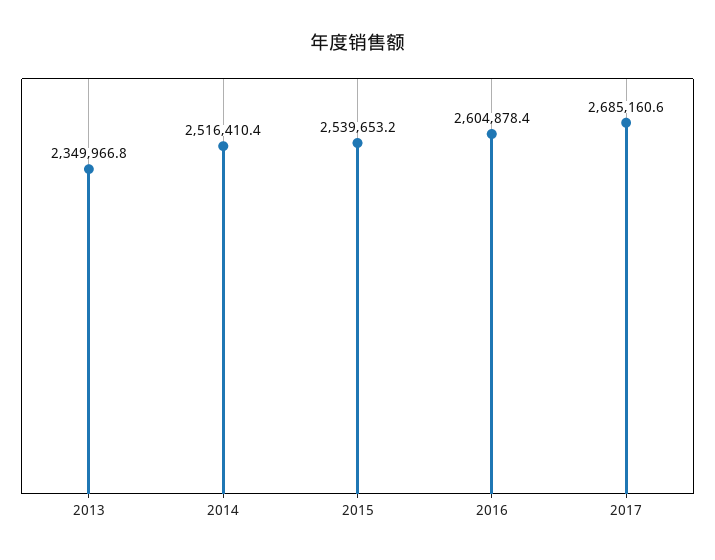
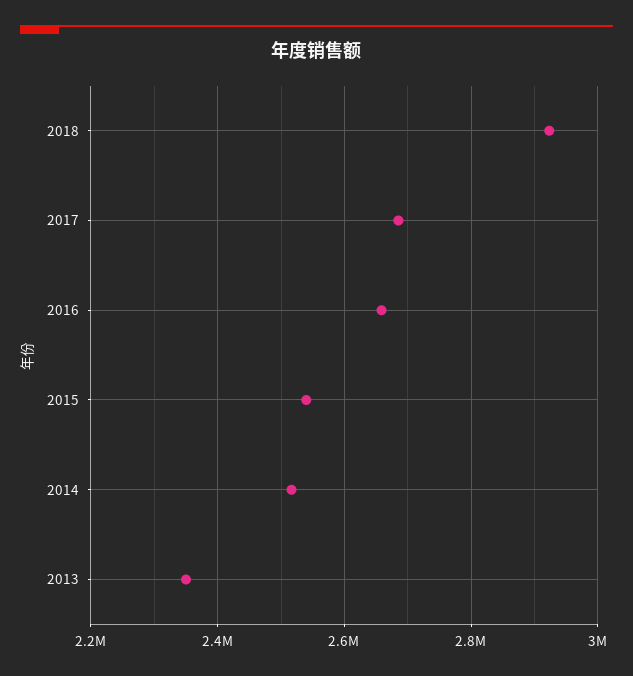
2016: 2604878.4 -> 2660000
2018: none -> 2920000

